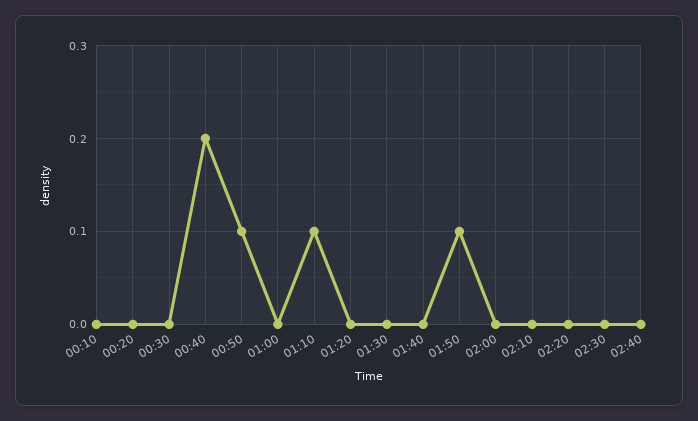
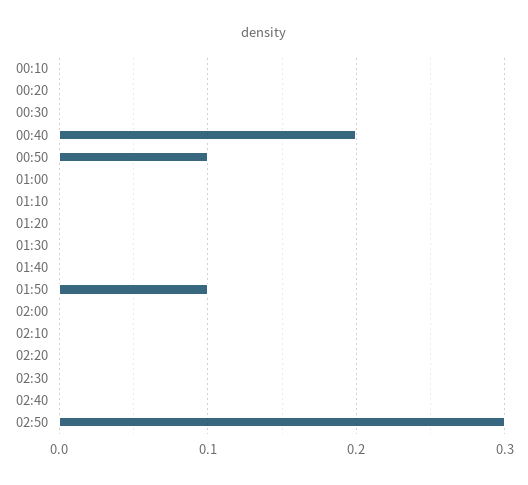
01:10: 0.1 -> 0
02:50: none -> 0.3

